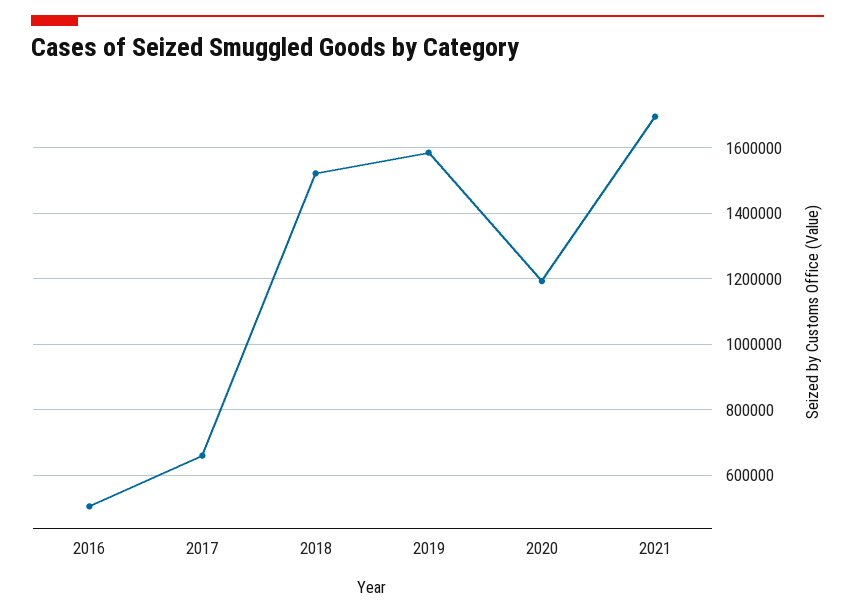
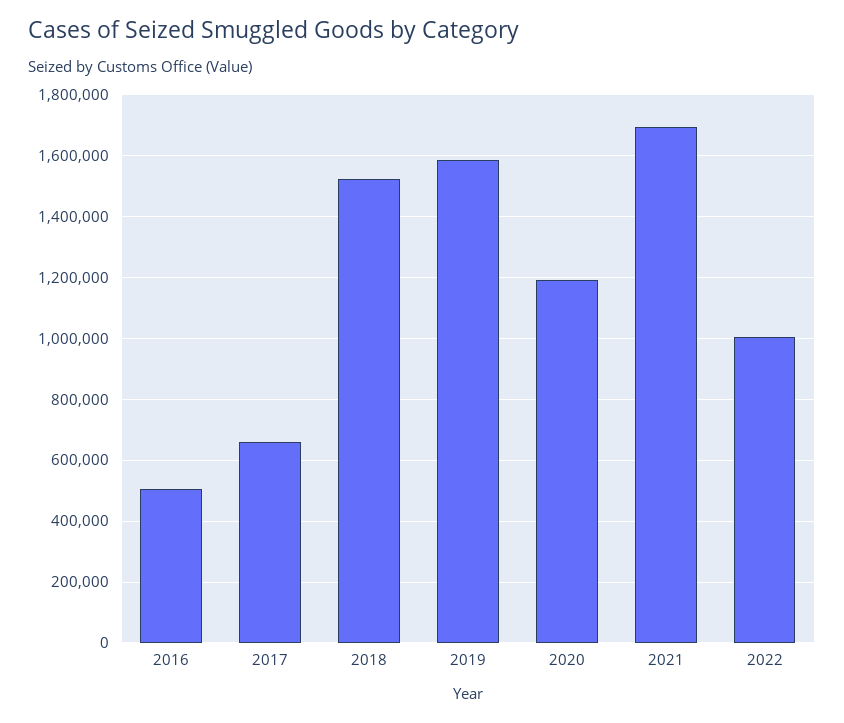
2022: none -> 1000000

